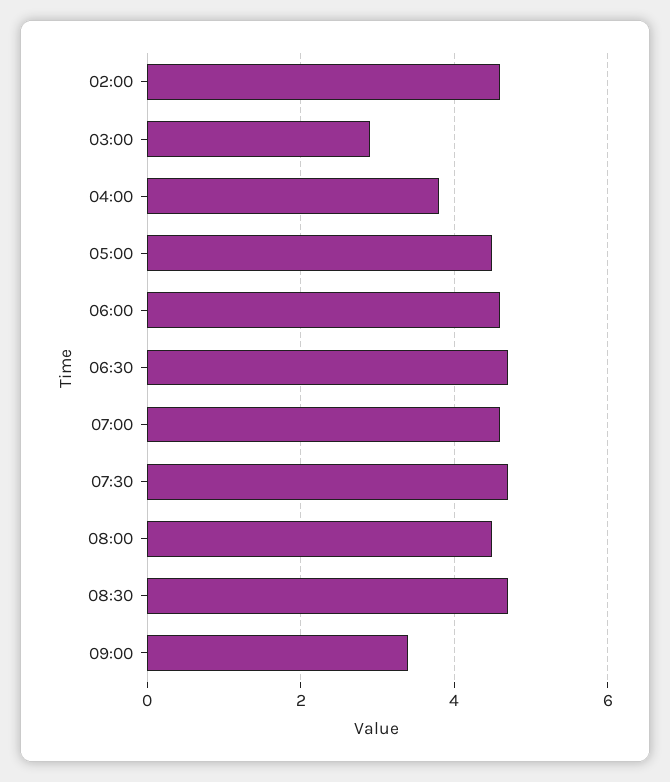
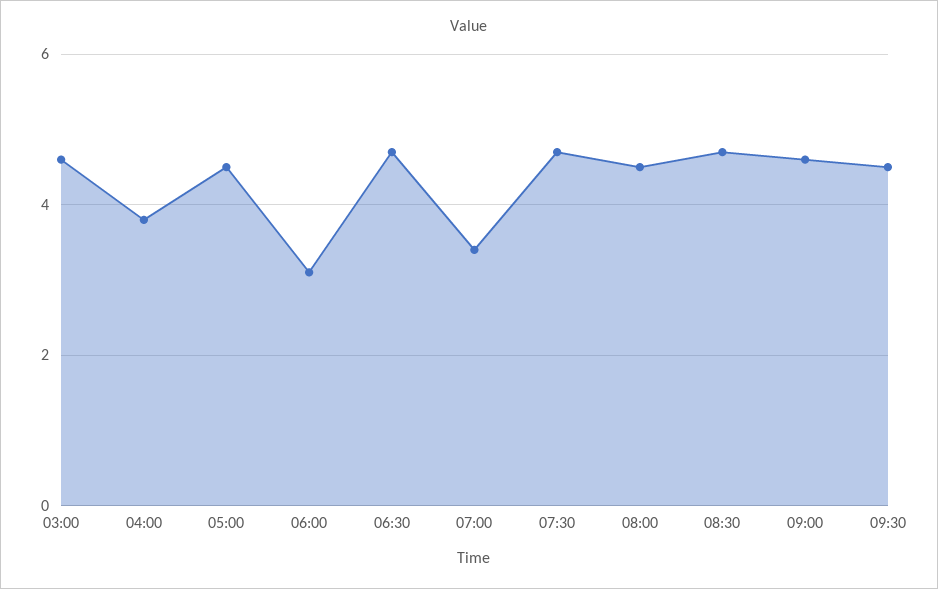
02:00: 4.5 -> none
03:00: 3 -> 4.5
06:00: 4.5 -> 3
07:00: 4.5 -> 3.5
09:00: 3.5 -> 4.5
09:30: none -> 4.5

